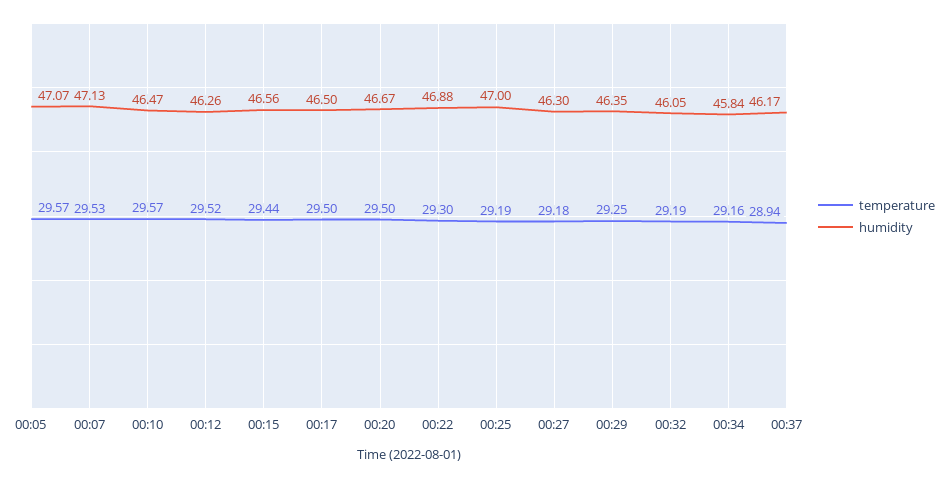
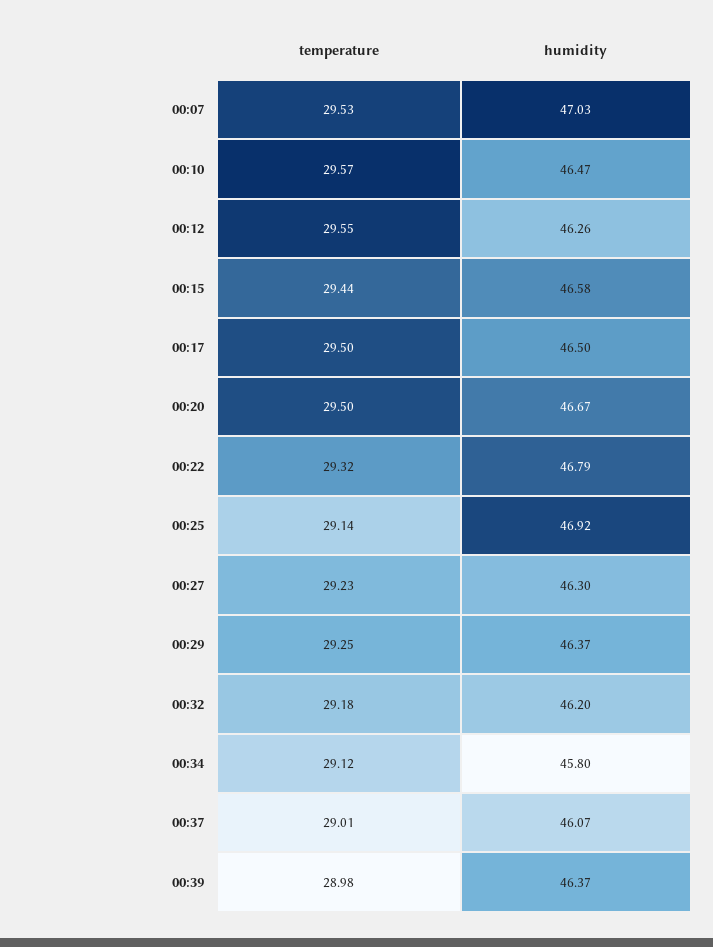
temperature, 00:05: 29.57 -> none
humidity, 00:05: 47.07 -> none
humidity, 00:07: 47.13 -> 47.03
temperature, 00:12: 29.52 -> 29.55
humidity, 00:15: 46.56 -> 46.58
temperature, 00:22: 29.3 -> 29.32
humidity, 00:22: 46.88 -> 46.79
temperature, 00:25: 29.19 -> 29.14
humidity, 00:25: 47 -> 46.92
temperature, 00:27: 29.18 -> 29.23
humidity, 00:29: 46.35 -> 46.37
temperature, 00:32: 29.19 -> 29.18
humidity, 00:32: 46.05 -> 46.2
temperature, 00:34: 29.16 -> 29.12
humidity, 00:34: 45.84 -> 45.8
temperature, 00:37: 28.94 -> 29.01
humidity, 00:37: 46.17 -> 46.07
temperature, 00:39: none -> 28.98
humidity, 00:39: none -> 46.37

